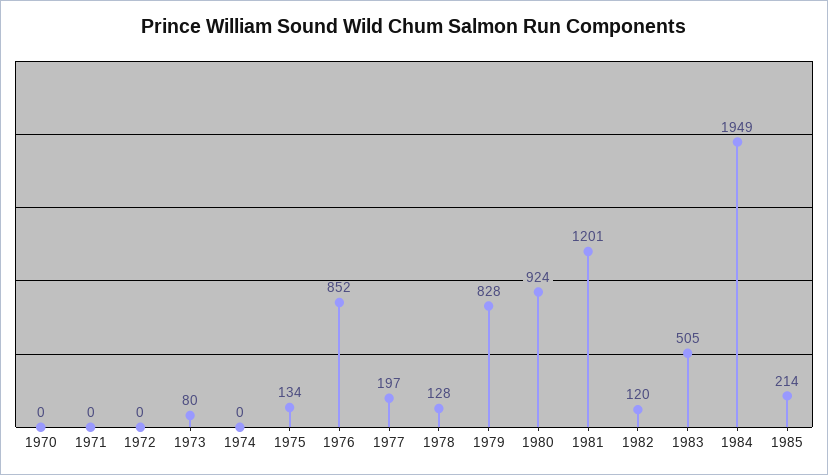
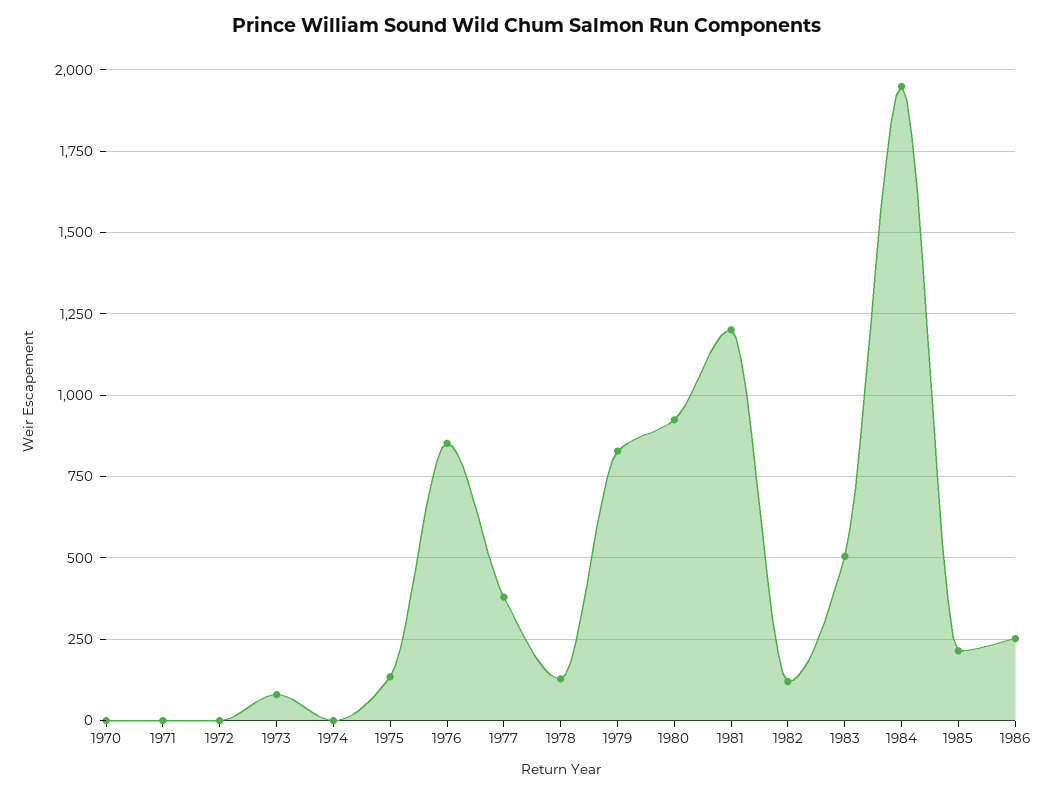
1977: 197 -> 375
1986: none -> 250

